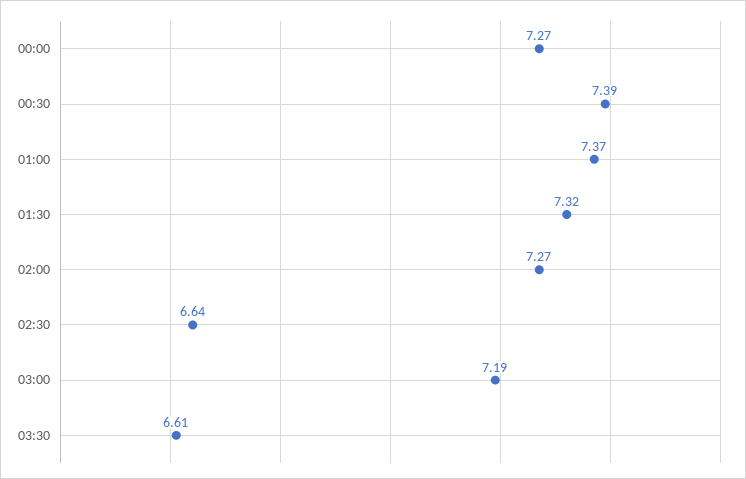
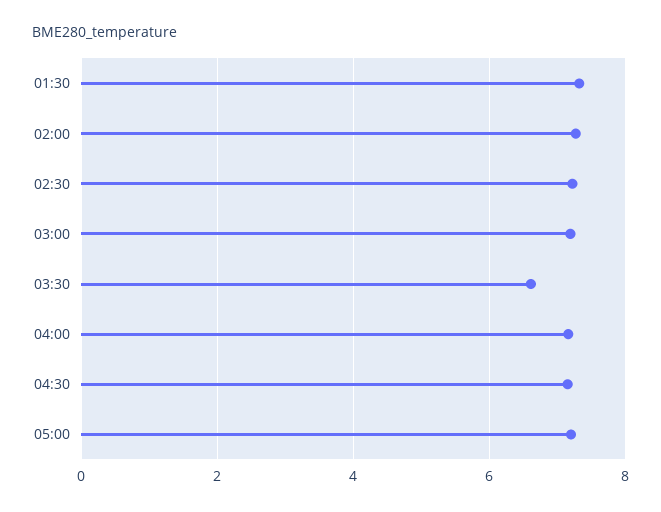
00:00: 7.27 -> none
00:30: 7.39 -> none
01:00: 7.37 -> none
02:30: 6.64 -> 7.2
04:00: none -> 7.2
04:30: none -> 7.2
05:00: none -> 7.2

